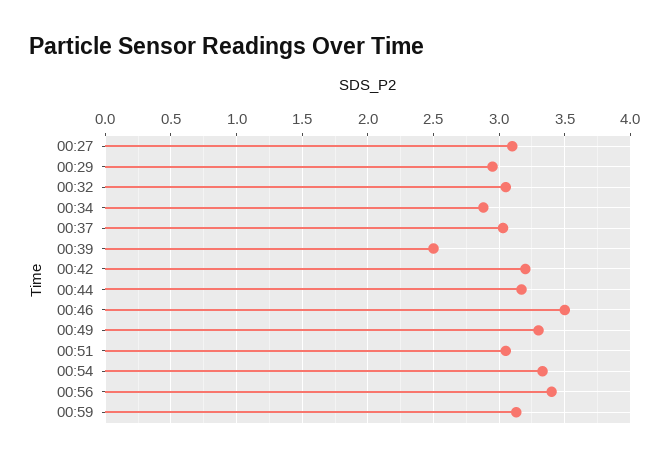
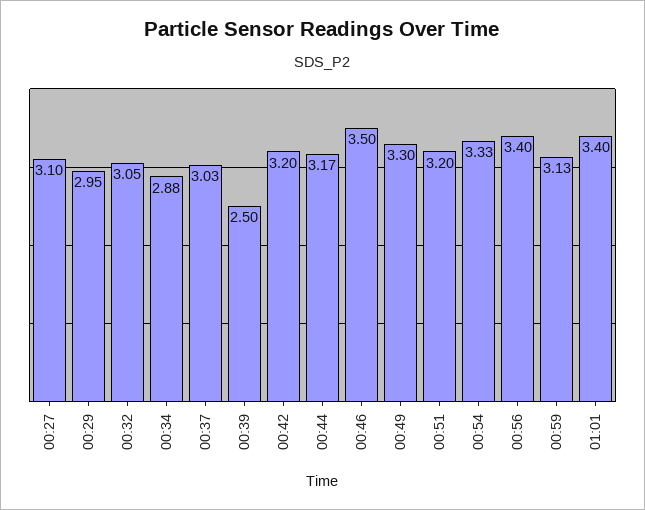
00:51: 3.05 -> 3.2
01:01: none -> 3.4

